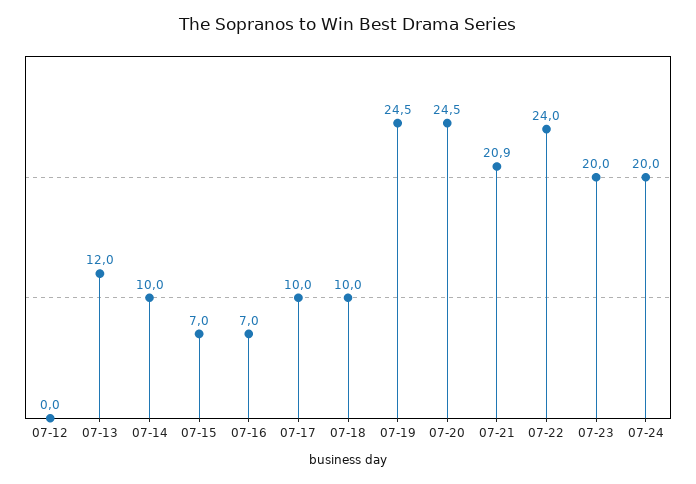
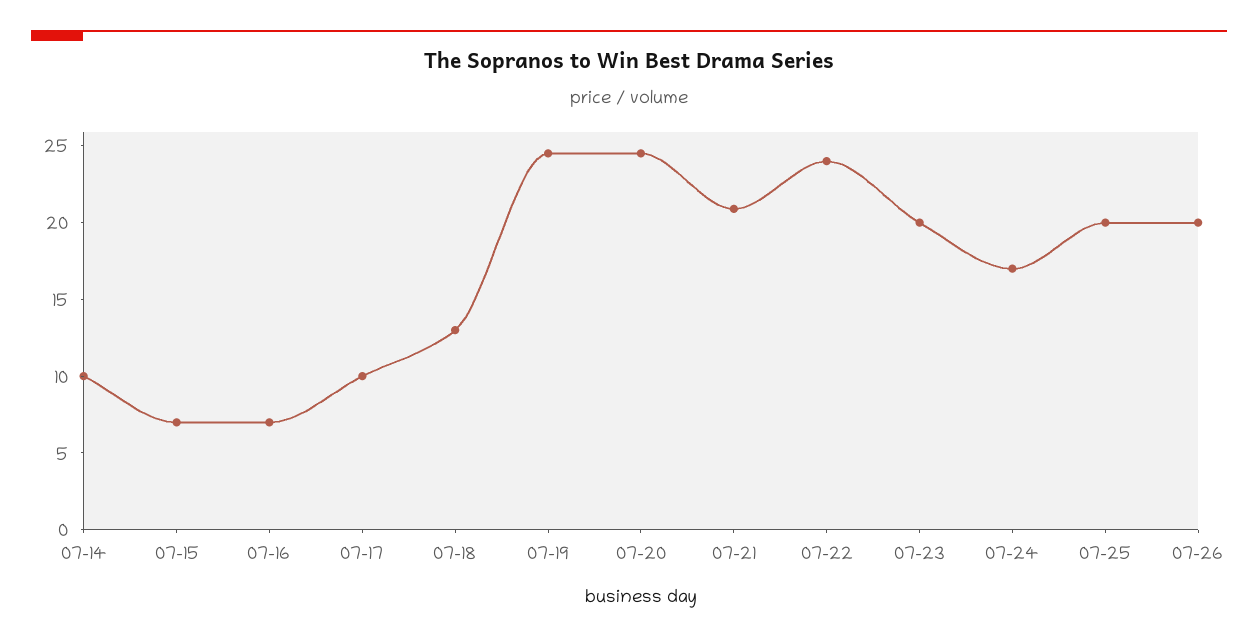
07-12: 0 -> none
07-13: 12 -> none
07-18: 10 -> 13
07-24: 20 -> 17
07-25: none -> 20
07-26: none -> 20

